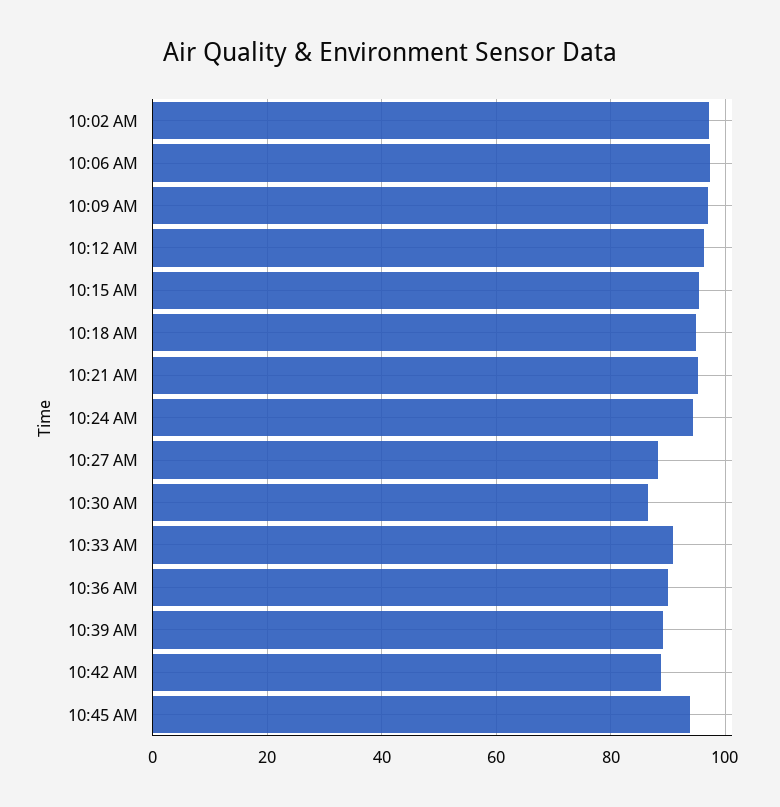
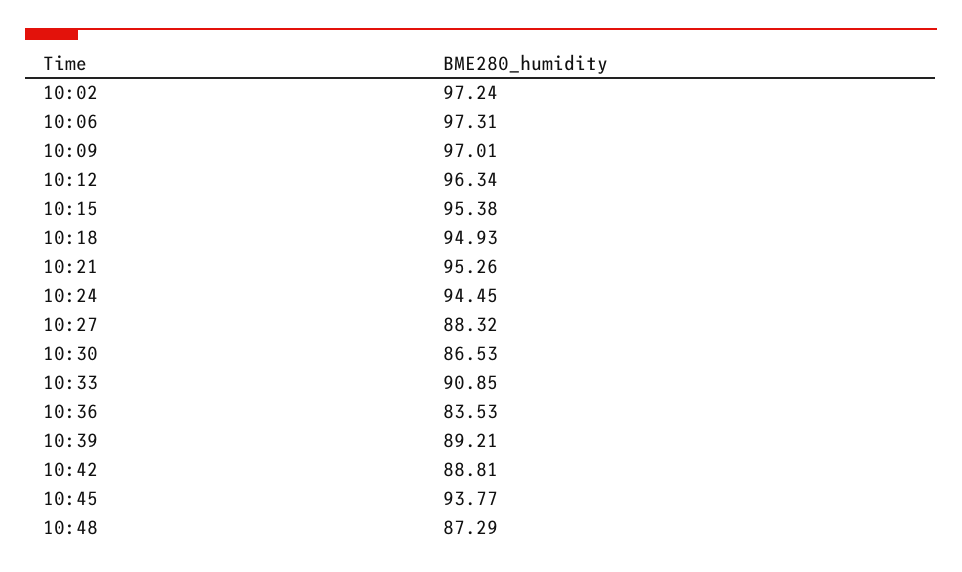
10:36 AM: 90 -> 83.53
10:48: none -> 87.29

